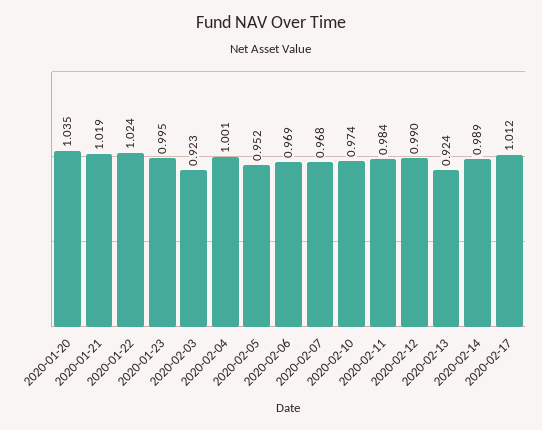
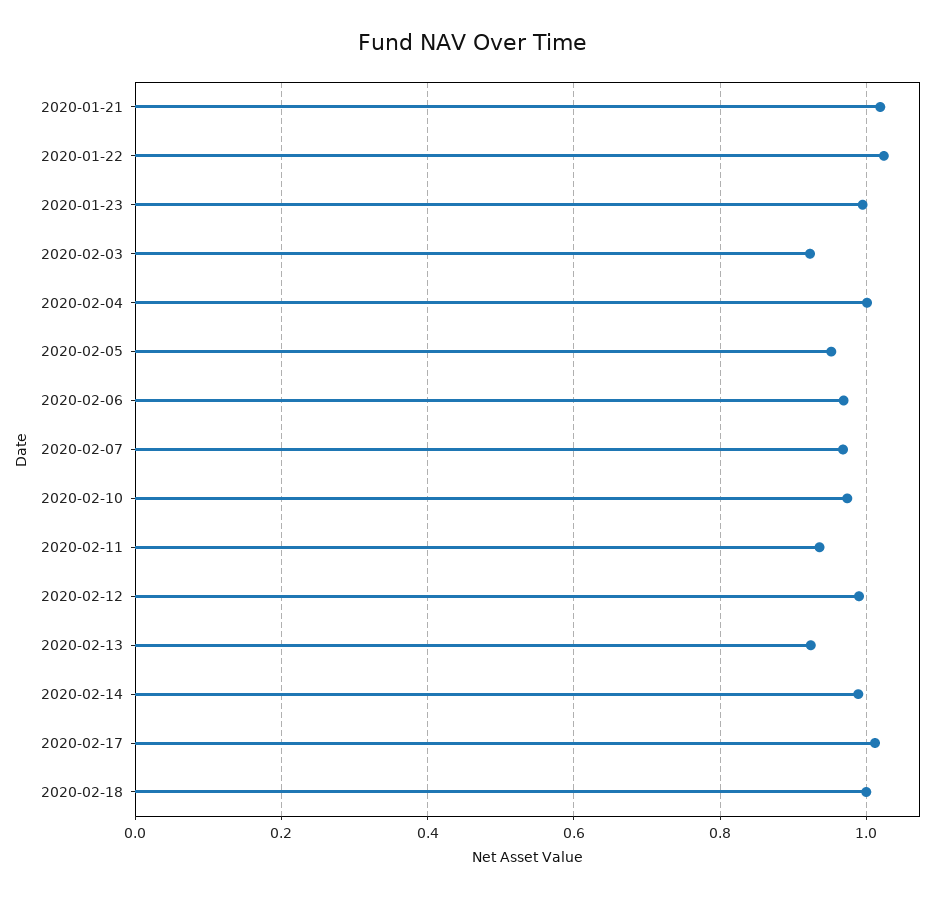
2020-01-20: 1.035 -> none
2020-02-11: 0.984 -> 0.94
2020-02-18: none -> 1

